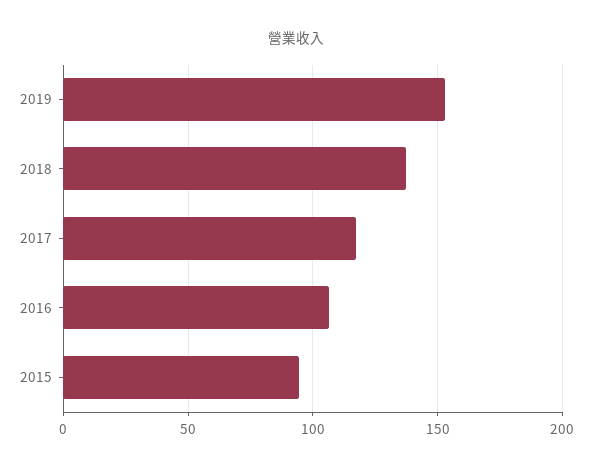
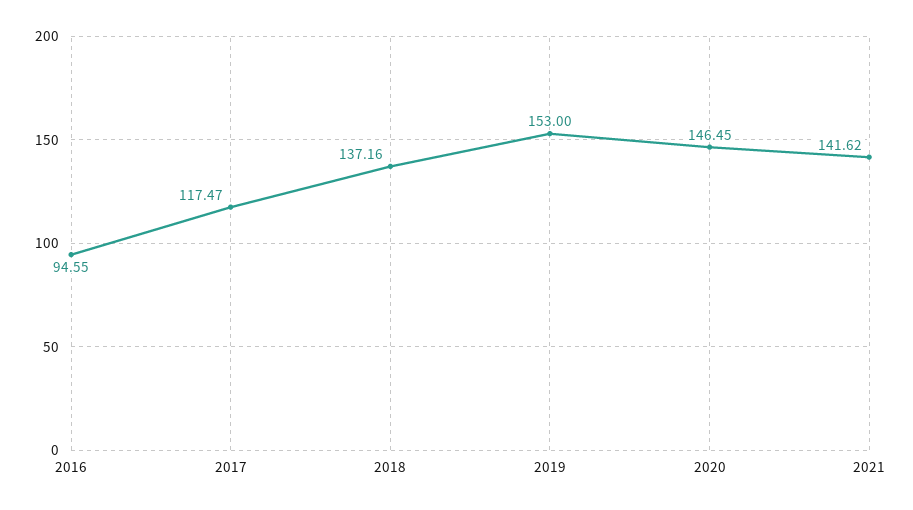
2016: 105 -> 94.55
2015: 95 -> none
2020: none -> 146.45
2021: none -> 141.62

